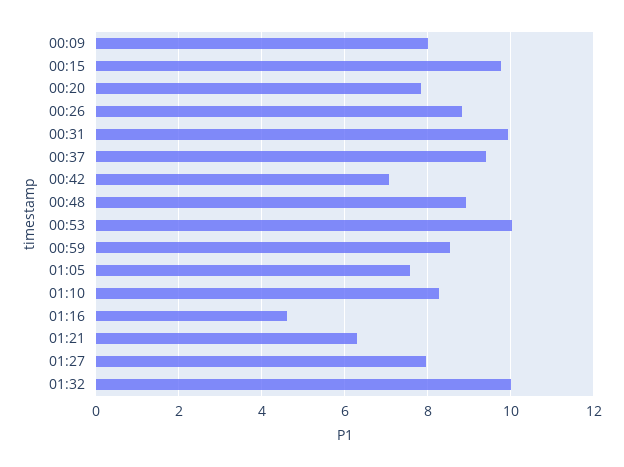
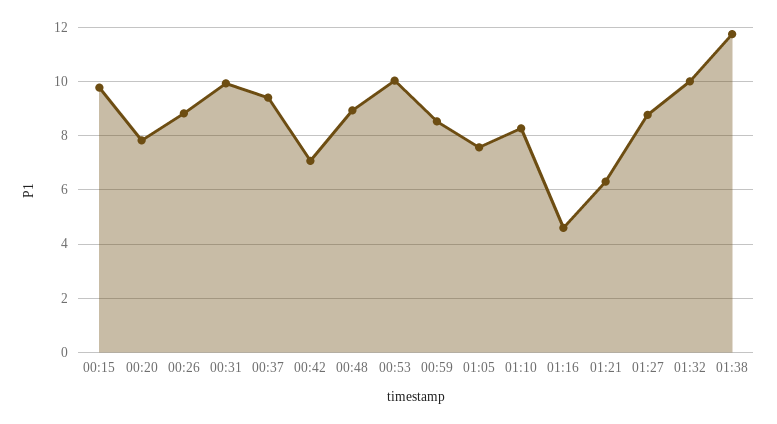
00:09: 8 -> none
01:27: 8 -> 8.75
01:38: none -> 11.75

